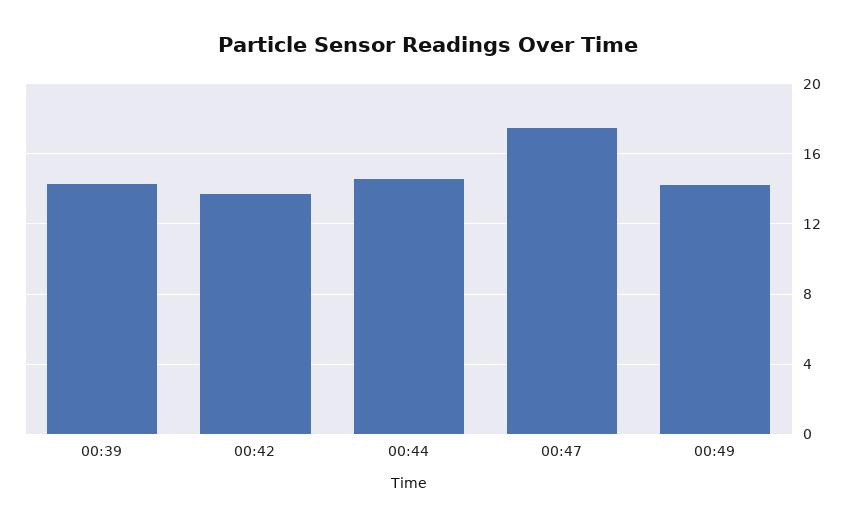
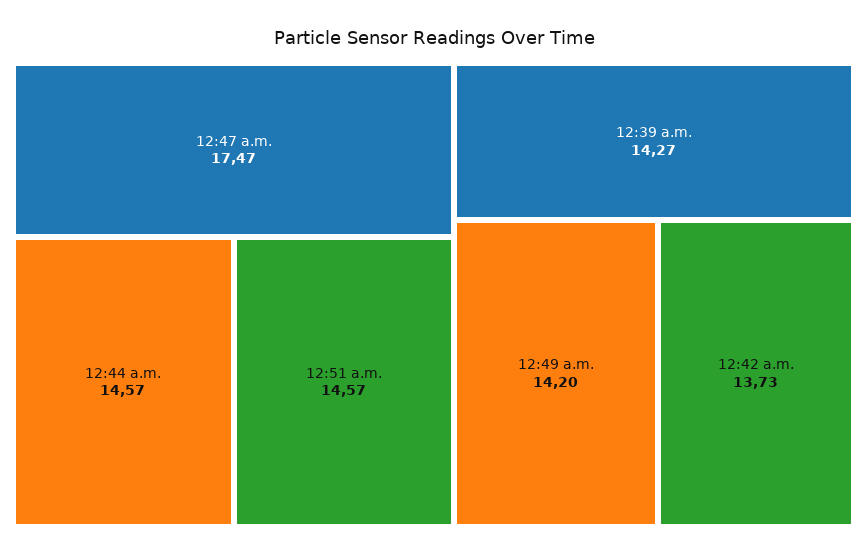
12:51 a.m.: none -> 14.57

